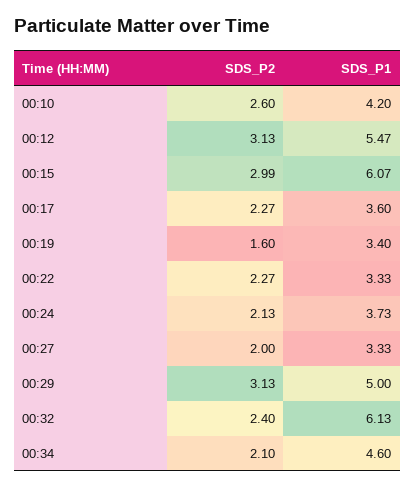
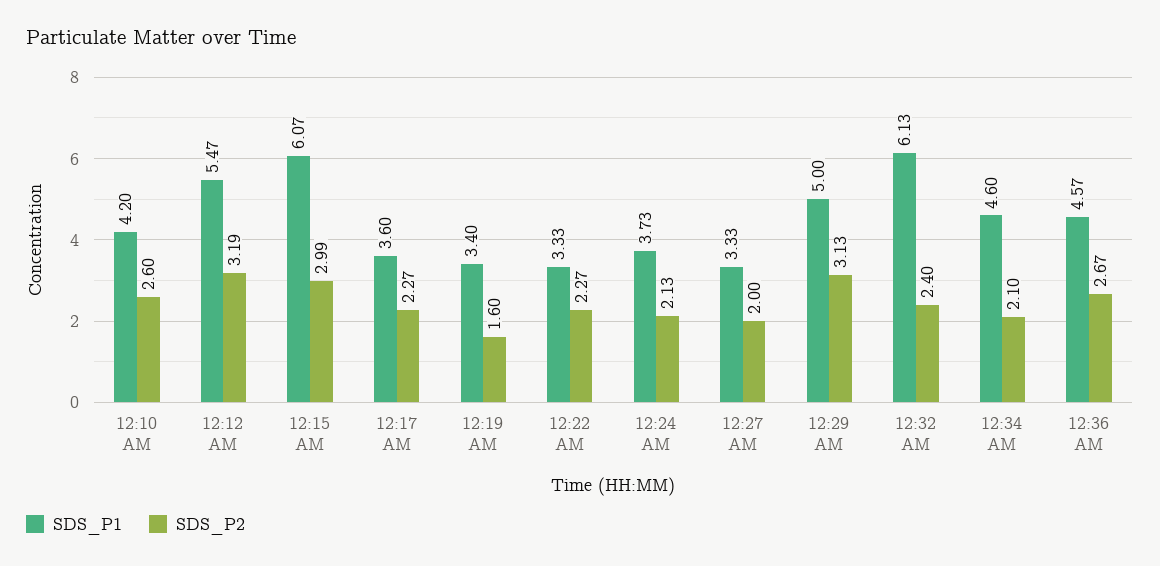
SDS_P2, 00:12: 3.13 -> 3.19
SDS_P1, 12:36 AM: none -> 4.57
SDS_P2, 12:36 AM: none -> 2.67

